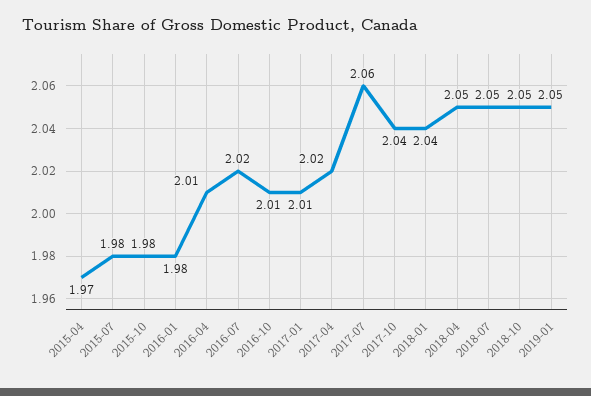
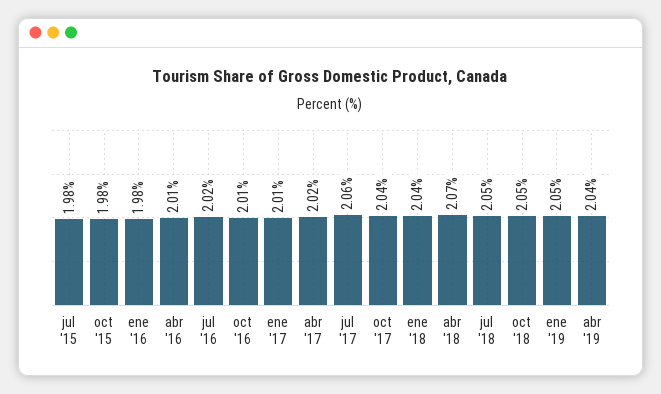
2015-04: 1.97 -> none
2018-04: 2.05 -> 2.07
abr '19: none -> 2.04

